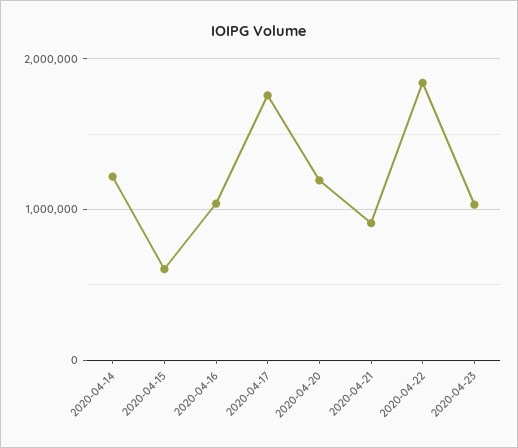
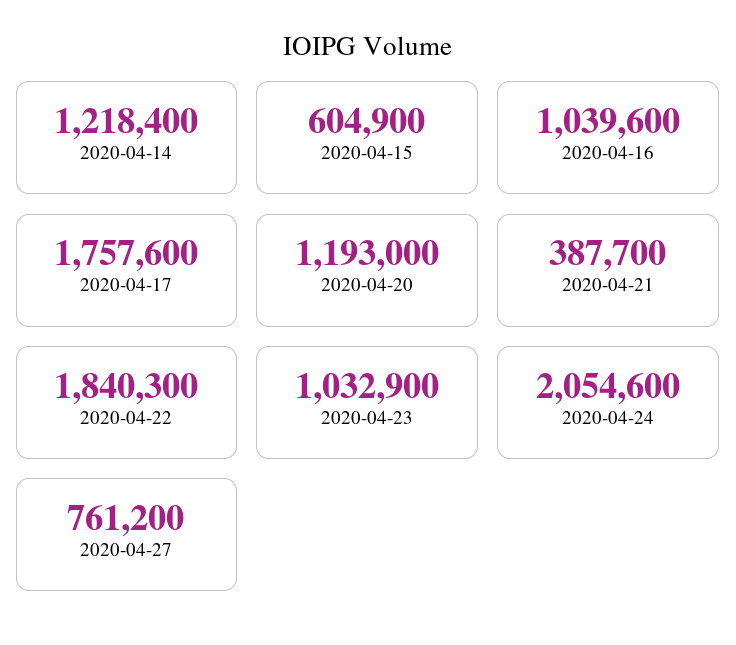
2020-04-21: 900000 -> 387700
2020-04-24: none -> 2054600
2020-04-27: none -> 761200

